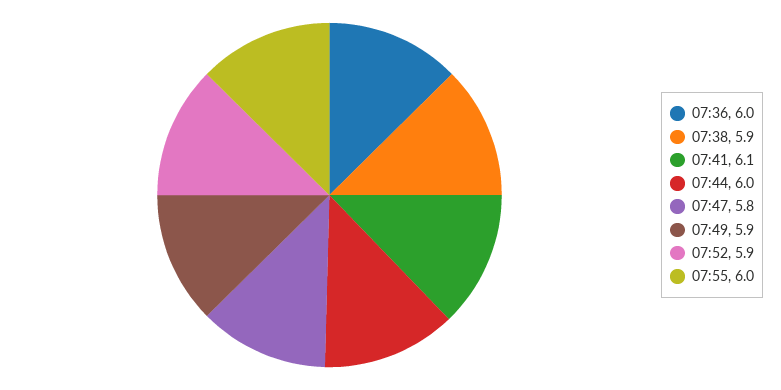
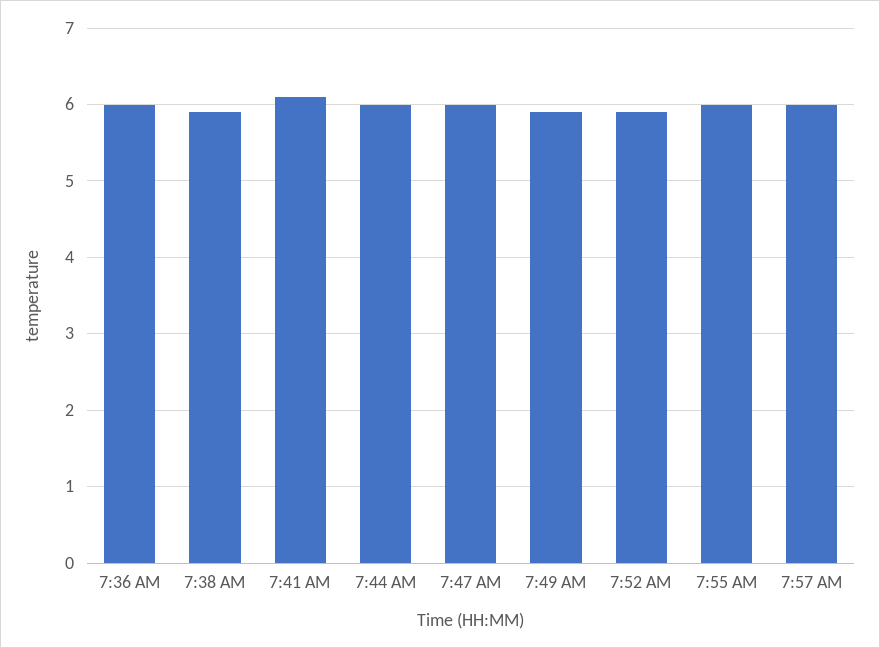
07:47: 5.8 -> 6
7:57 AM: none -> 6

